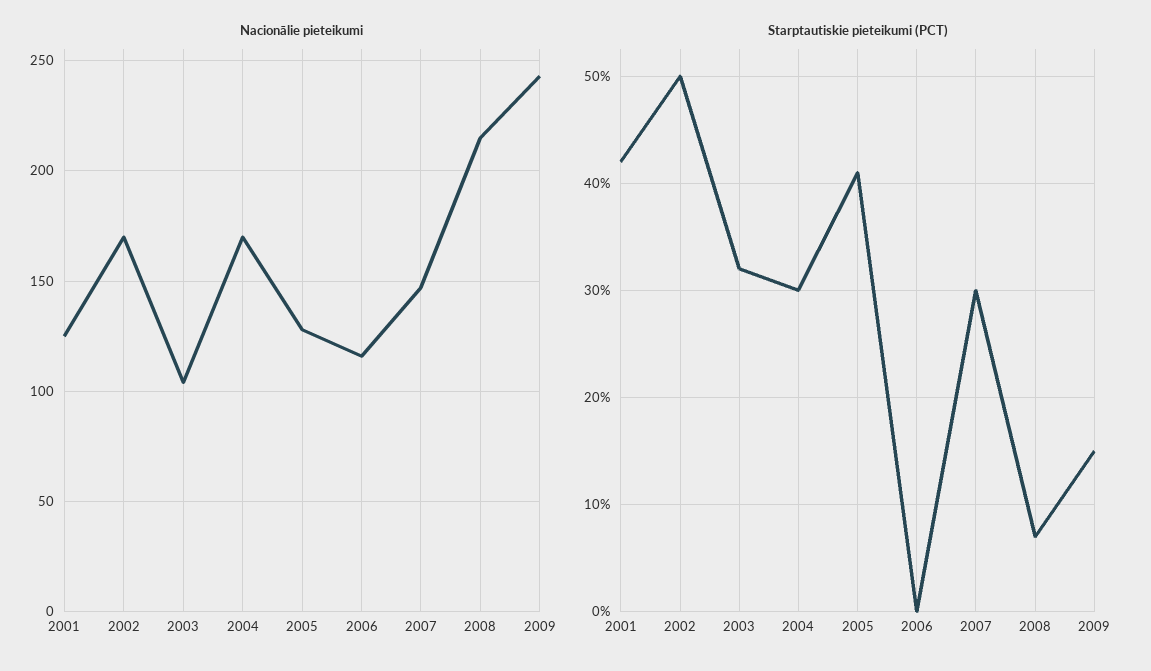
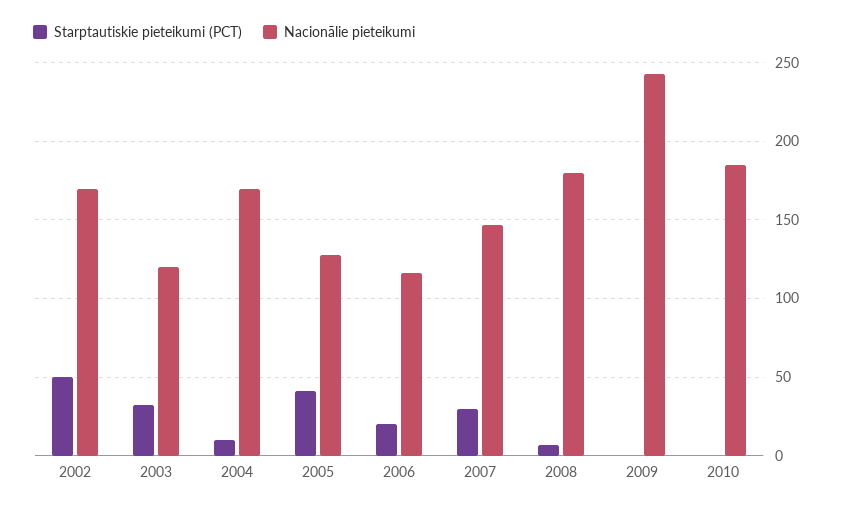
Nacionālie pieteikumi, 2001: 125 -> none
Nacionālie pieteikumi, 2003: 105 -> 120
Nacionālie pieteikumi, 2008: 215 -> 180
Starptautiskie pieteikumi (PCT), 2001: 42 -> none
Starptautiskie pieteikumi (PCT), 2004: 30 -> 10
Starptautiskie pieteikumi (PCT), 2006: 0 -> 20
Starptautiskie pieteikumi (PCT), 2009: 15 -> 0
Starptautiskie pieteikumi (PCT), 2010: none -> 0
Nacionālie pieteikumi, 2010: none -> 185

